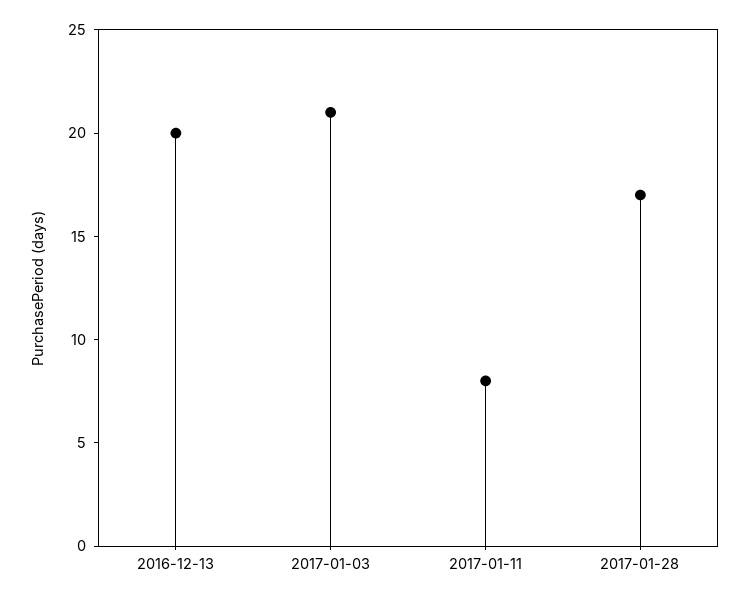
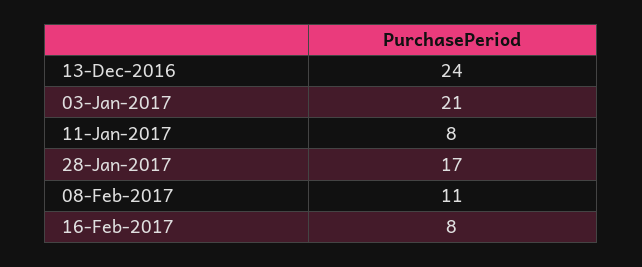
2016-12-13: 20 -> 24
08-Feb-2017: none -> 11
16-Feb-2017: none -> 8

